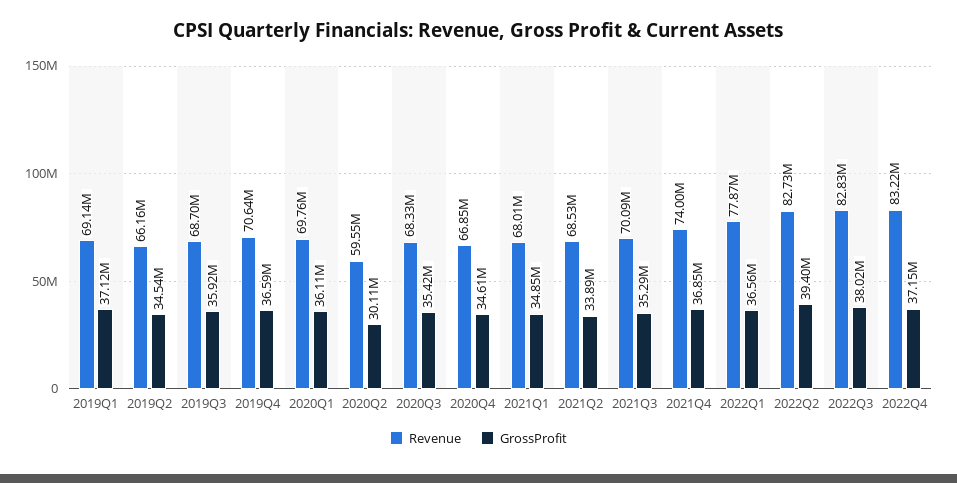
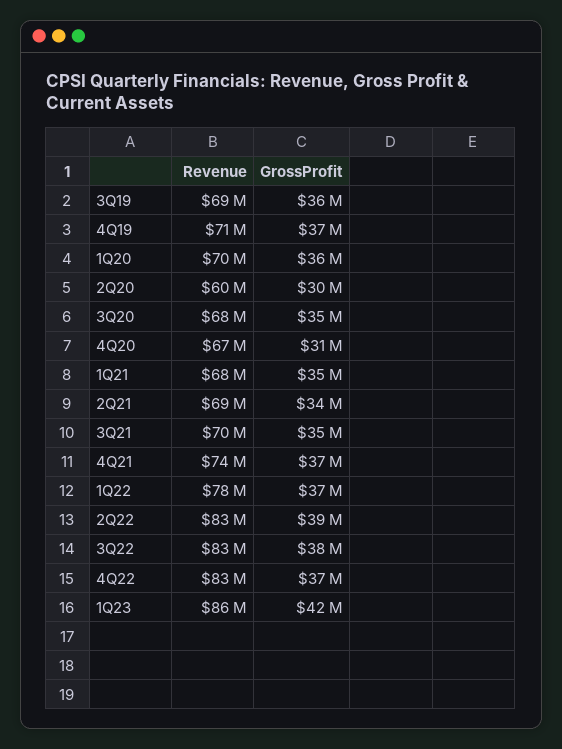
Revenue, 2019Q1: 69140000 -> none
GrossProfit, 2019Q1: 37120000 -> none
Revenue, 2019Q2: 66160000 -> none
GrossProfit, 2019Q2: 34540000 -> none
GrossProfit, 2020Q4: 34610000 -> 31000000
Revenue, 1Q23: none -> 86000000
GrossProfit, 1Q23: none -> 42000000

